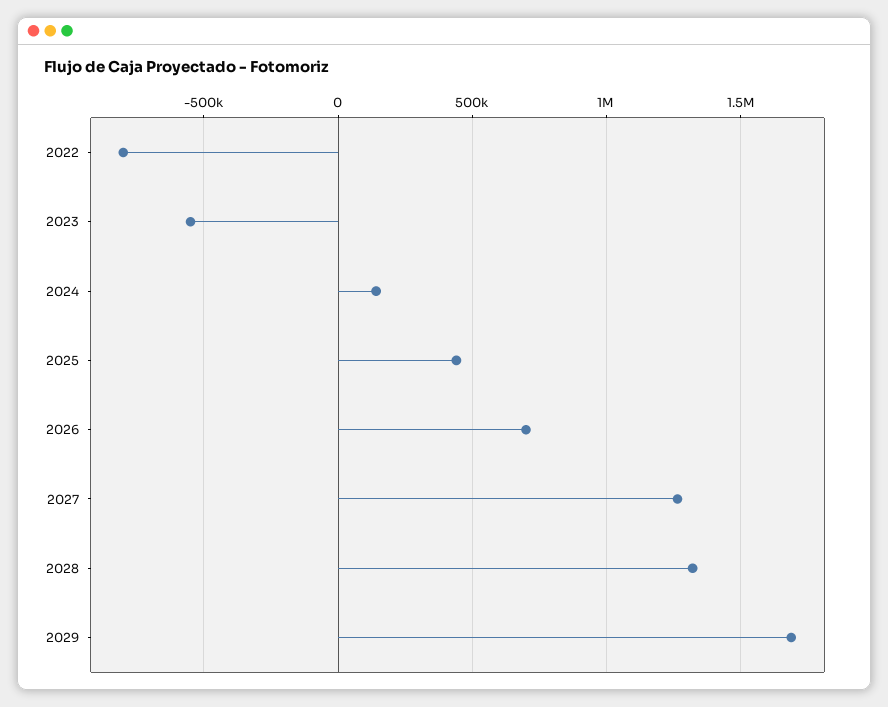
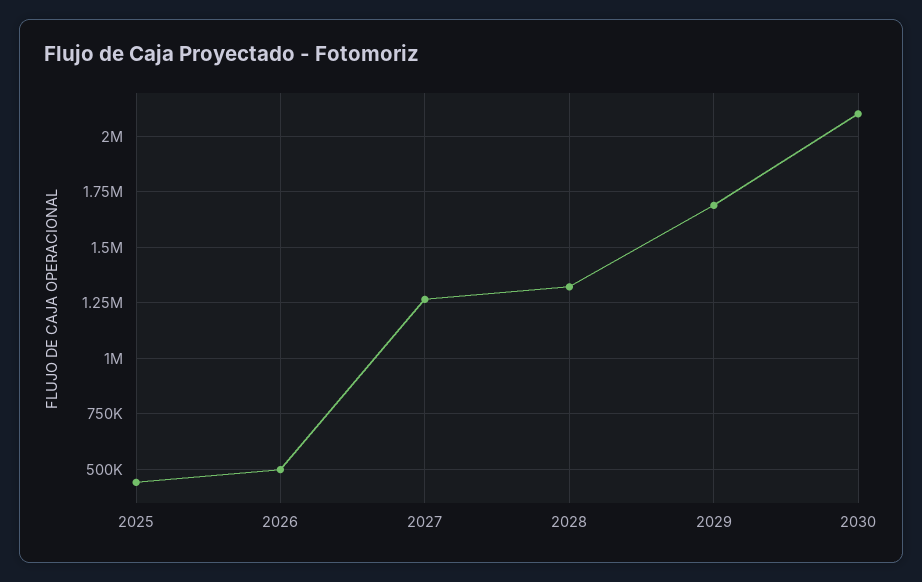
2022: -800000 -> none
2023: -550000 -> none
2024: 150000 -> none
2026: 700000 -> 500000
2030: none -> 2100000

